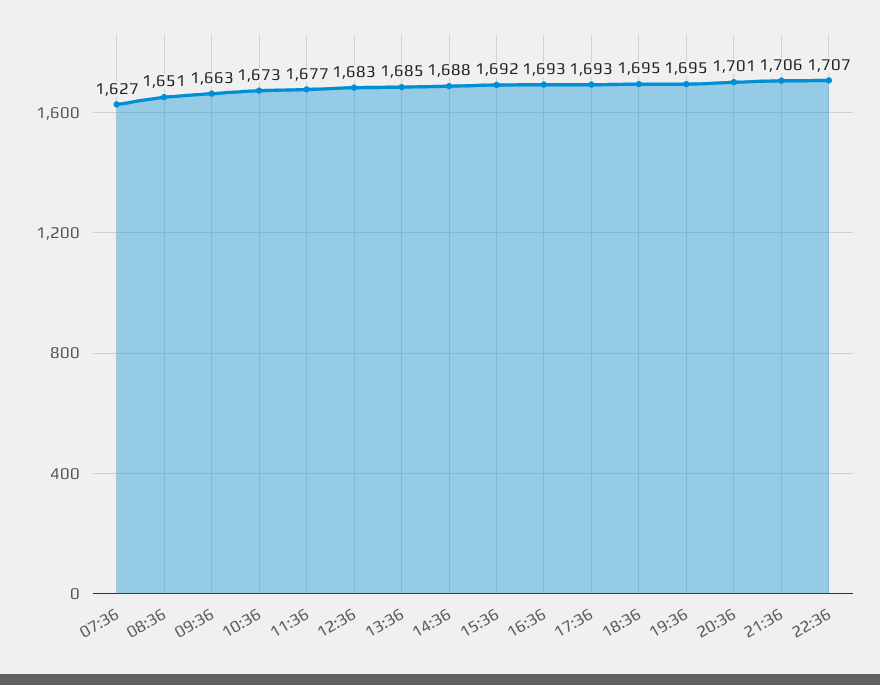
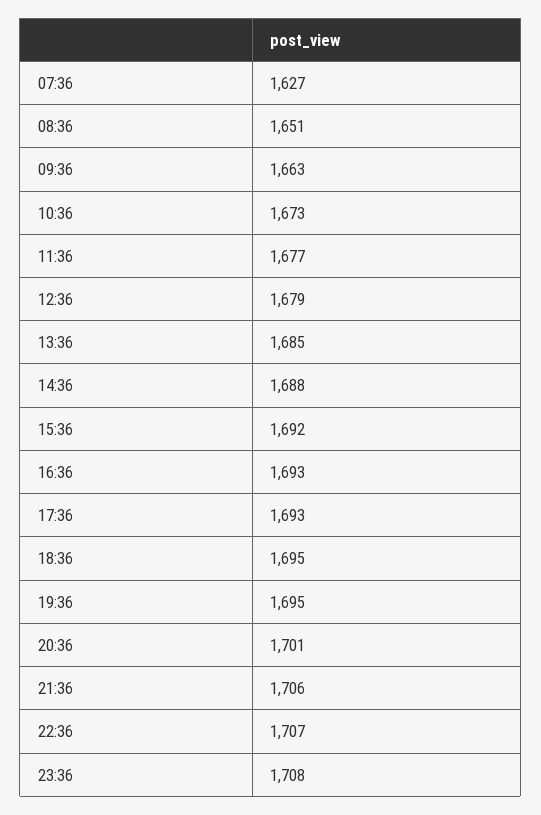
12:36: 1683 -> 1679
23:36: none -> 1708

